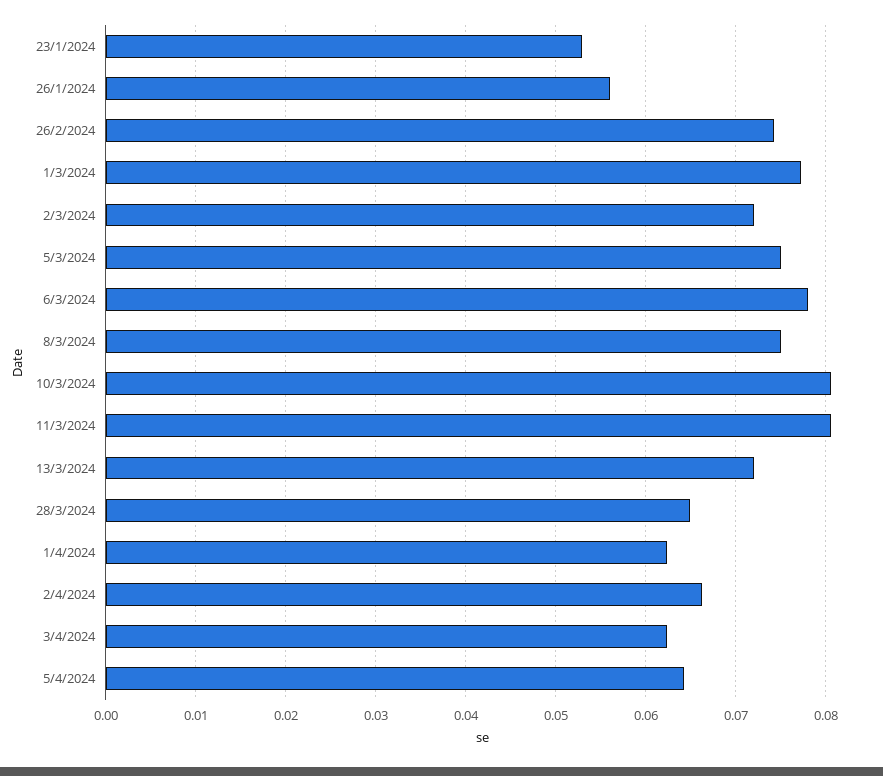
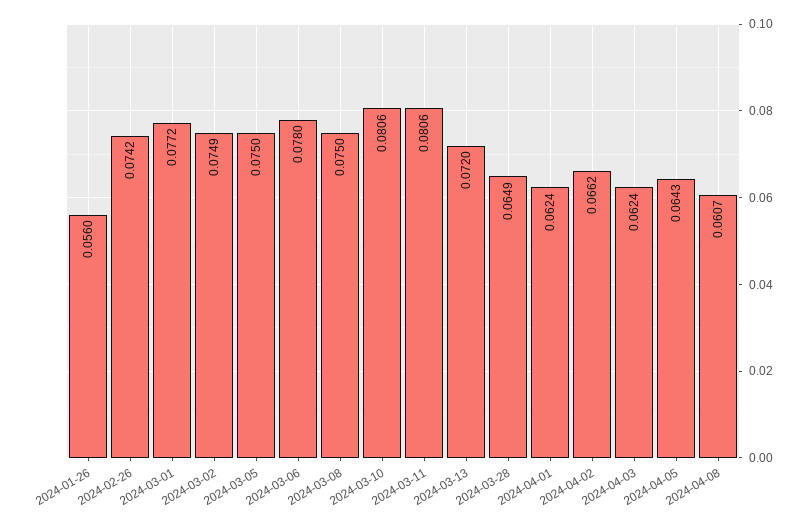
23/1/2024: 0.053 -> none
2/3/2024: 0.072 -> 0.0749
2024-04-08: none -> 0.0607

